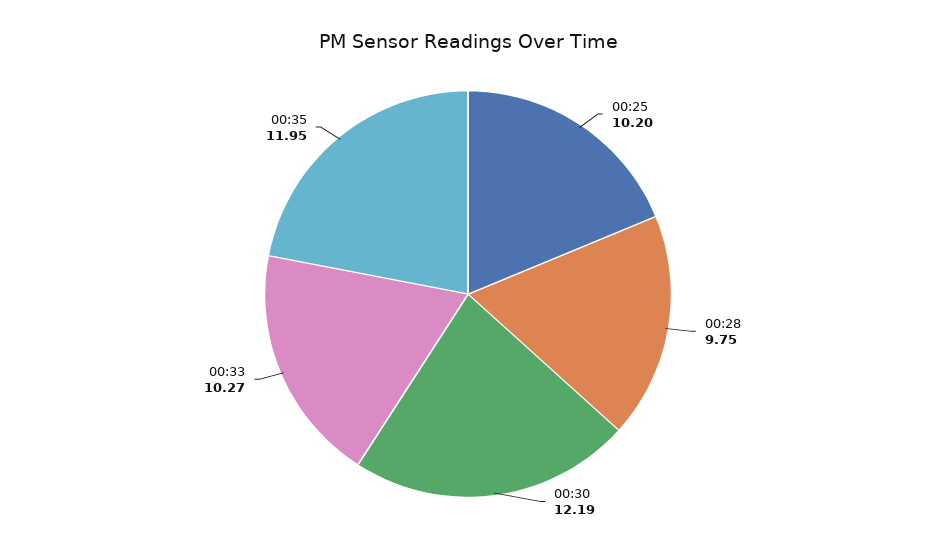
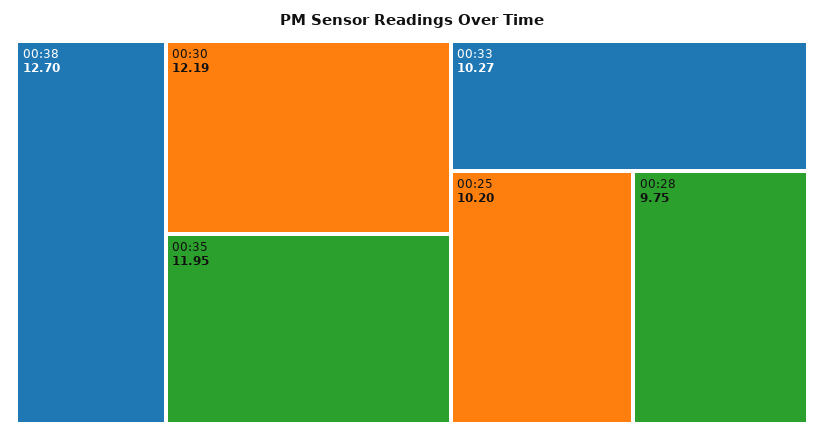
00:38: none -> 12.7

